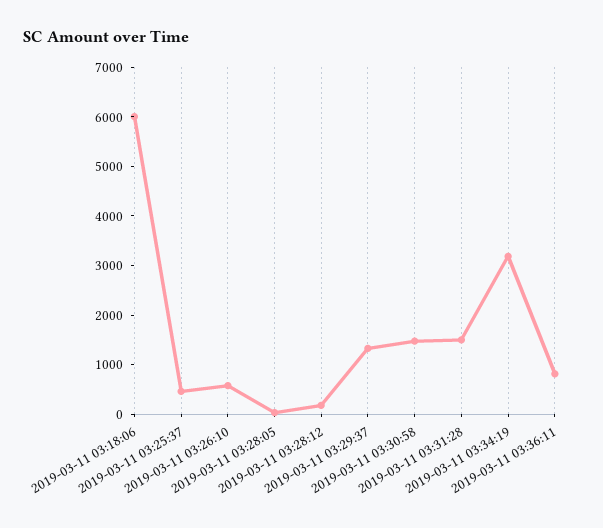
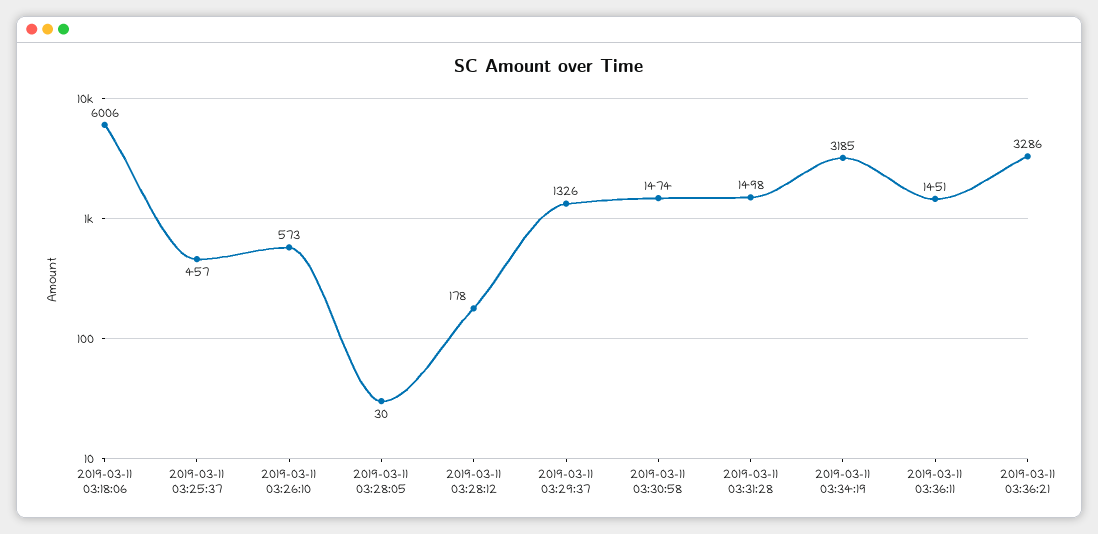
2019-03-11 03:36:11: 800 -> 1451
2019-03-11 03:36:21: none -> 3286

